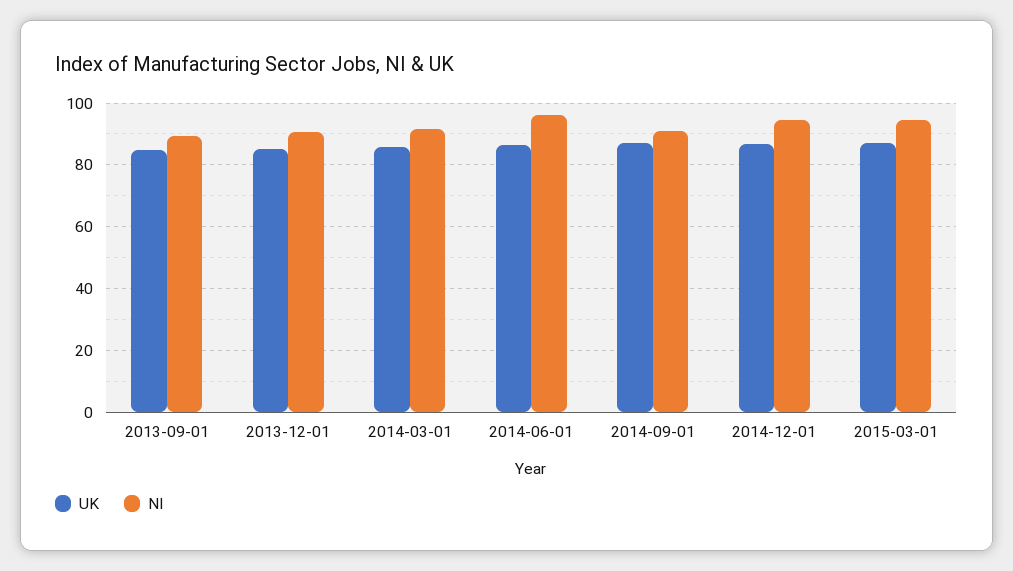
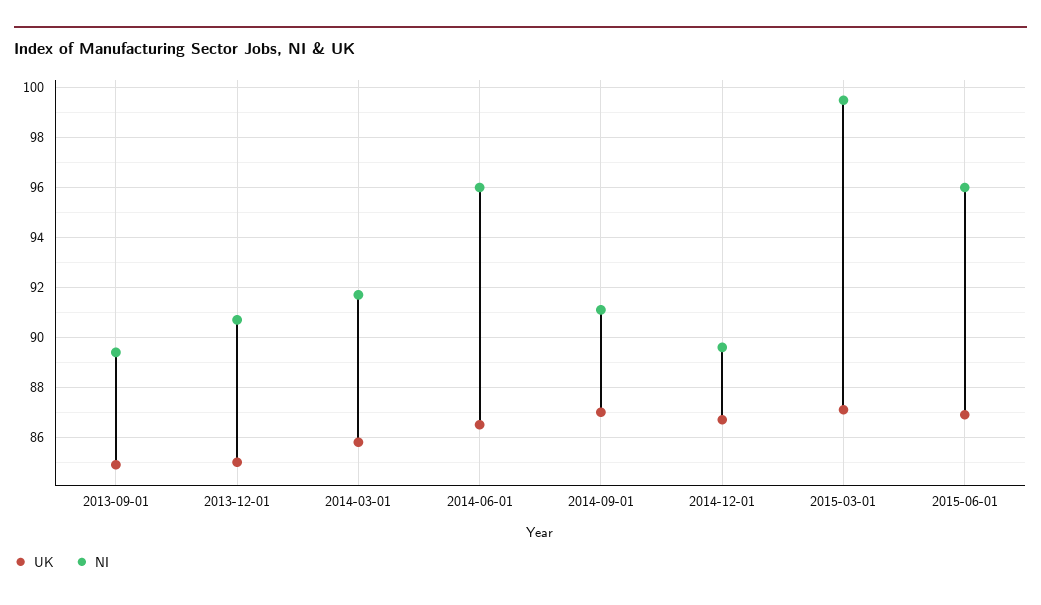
NI, 2014-12-01: 94 -> 89.5
NI, 2015-03-01: 94 -> 99.5
UK, 2015-06-01: none -> 87
NI, 2015-06-01: none -> 96

